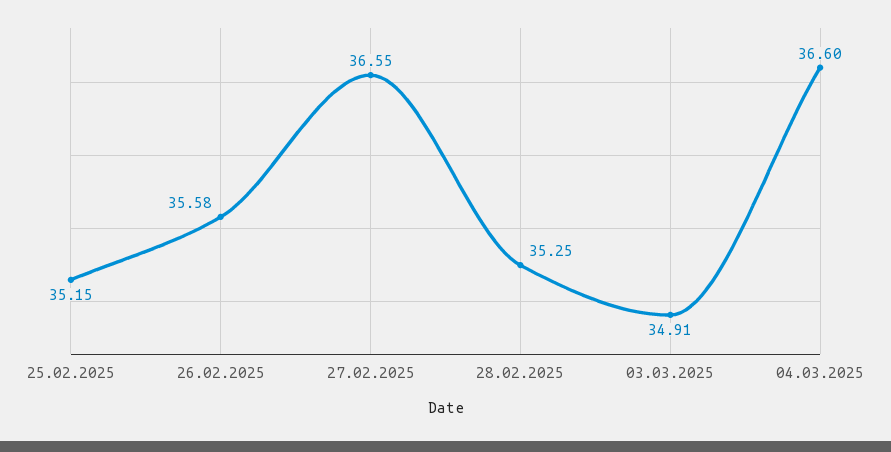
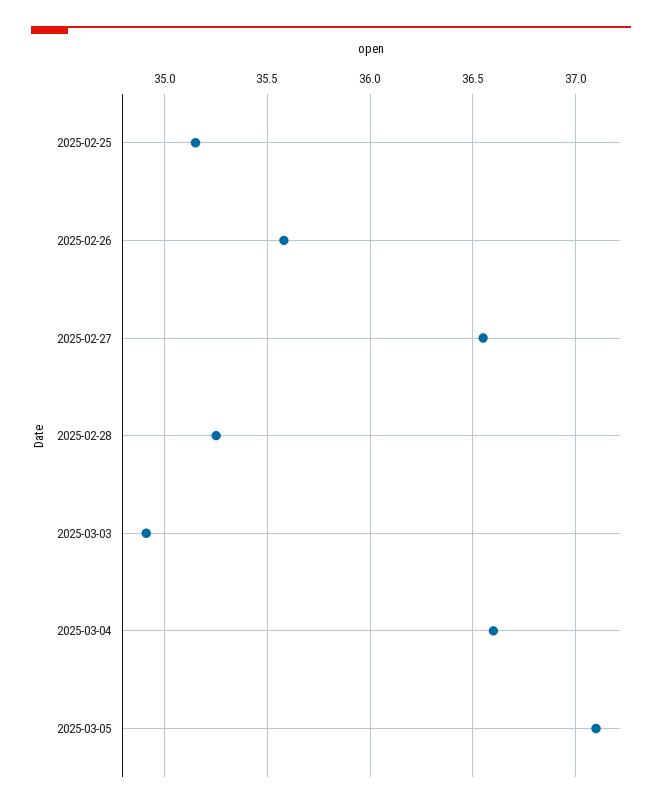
2025-03-05: none -> 37.1

